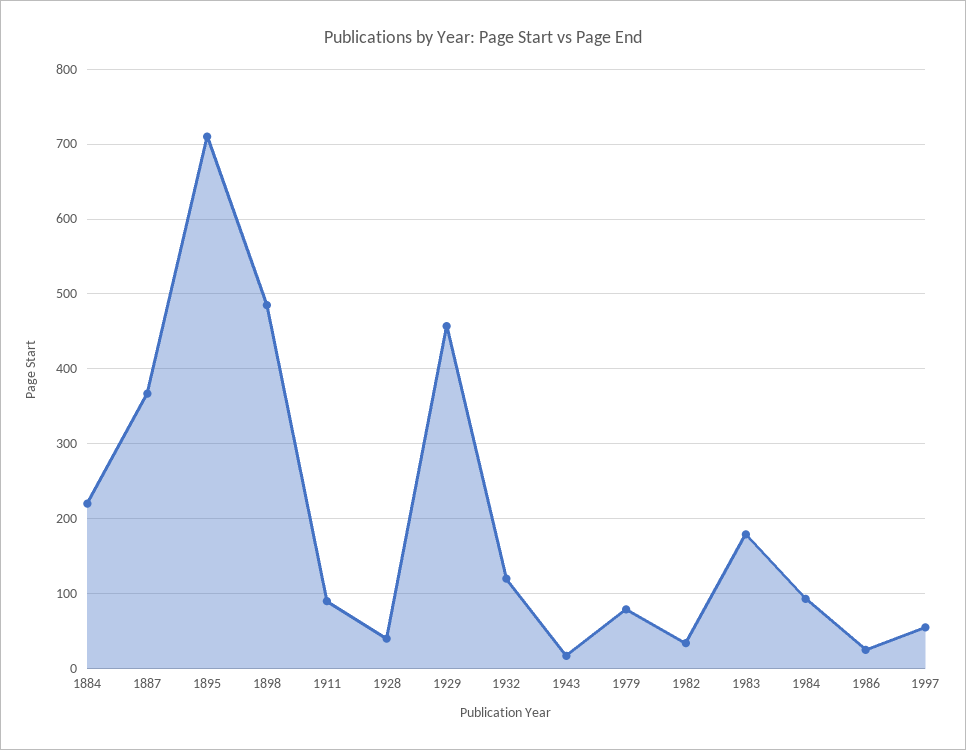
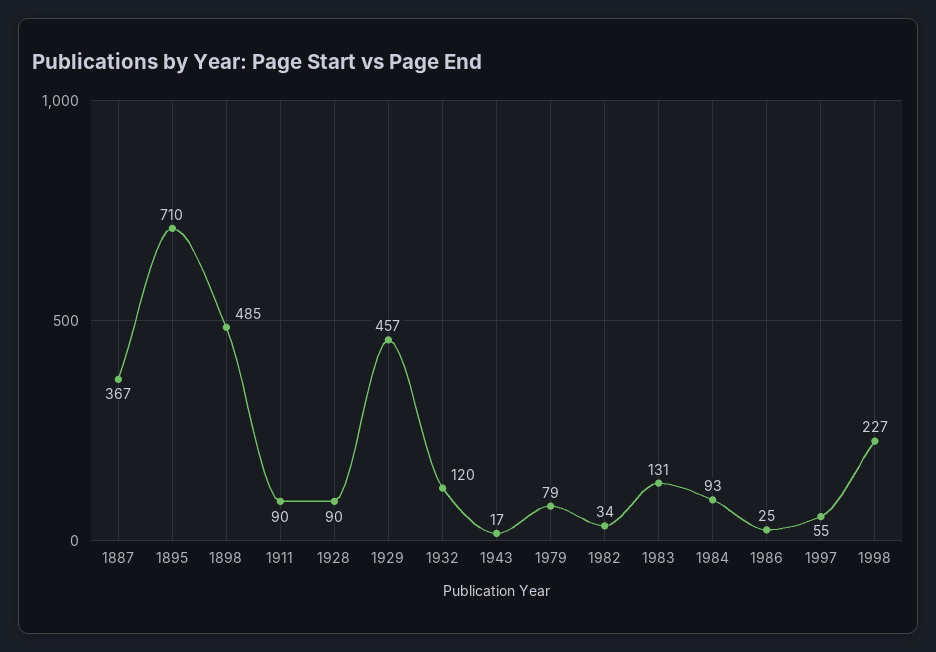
1884: 220 -> none
1928: 40 -> 90
1983: 180 -> 131
1998: none -> 227

